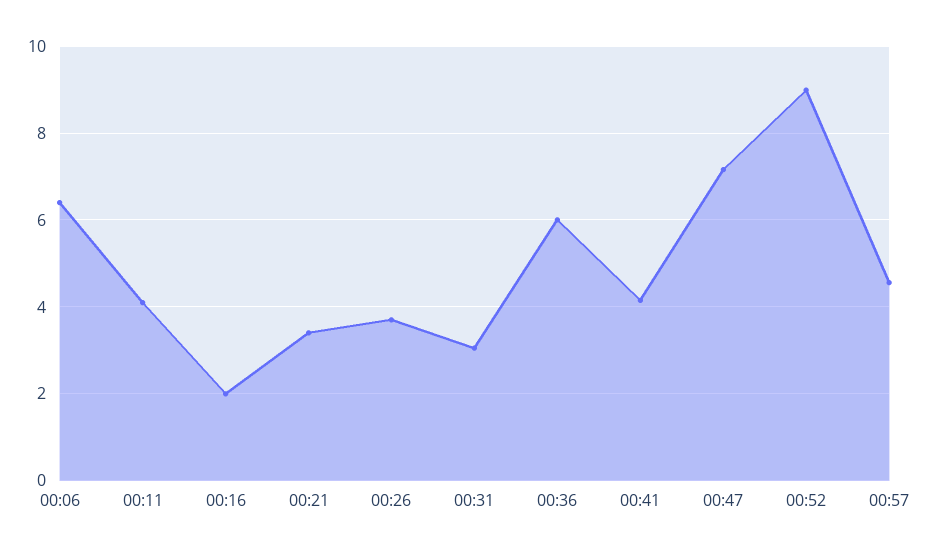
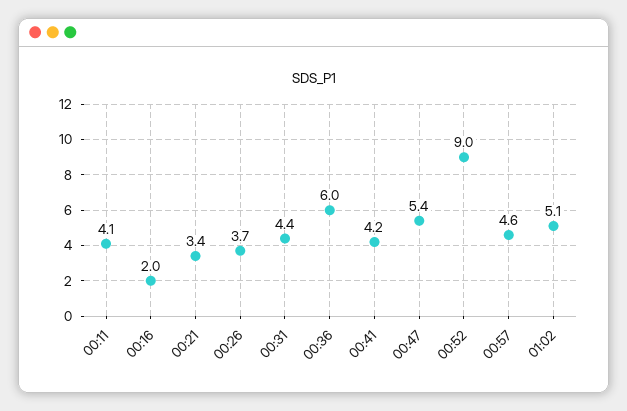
00:06: 6.4 -> none
00:31: 3 -> 4.4
00:47: 7.2 -> 5.4
01:02: none -> 5.1

